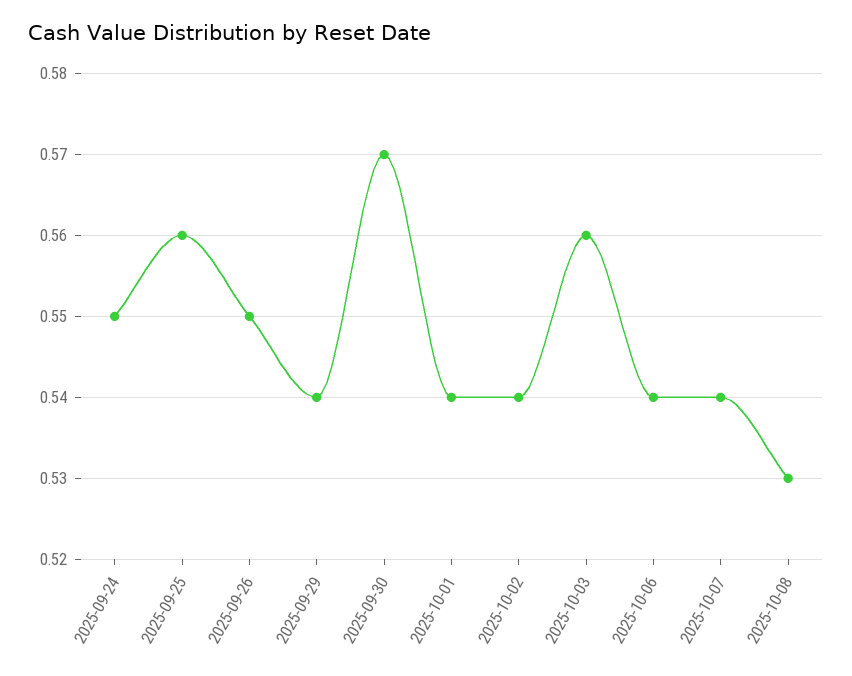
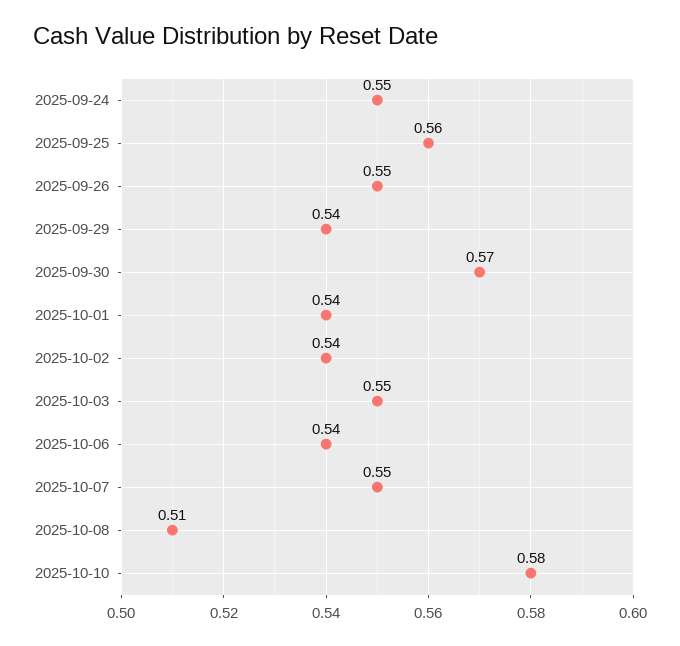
2025-10-03: 0.56 -> 0.55
2025-10-07: 0.54 -> 0.55
2025-10-08: 0.53 -> 0.51
2025-10-10: none -> 0.58

